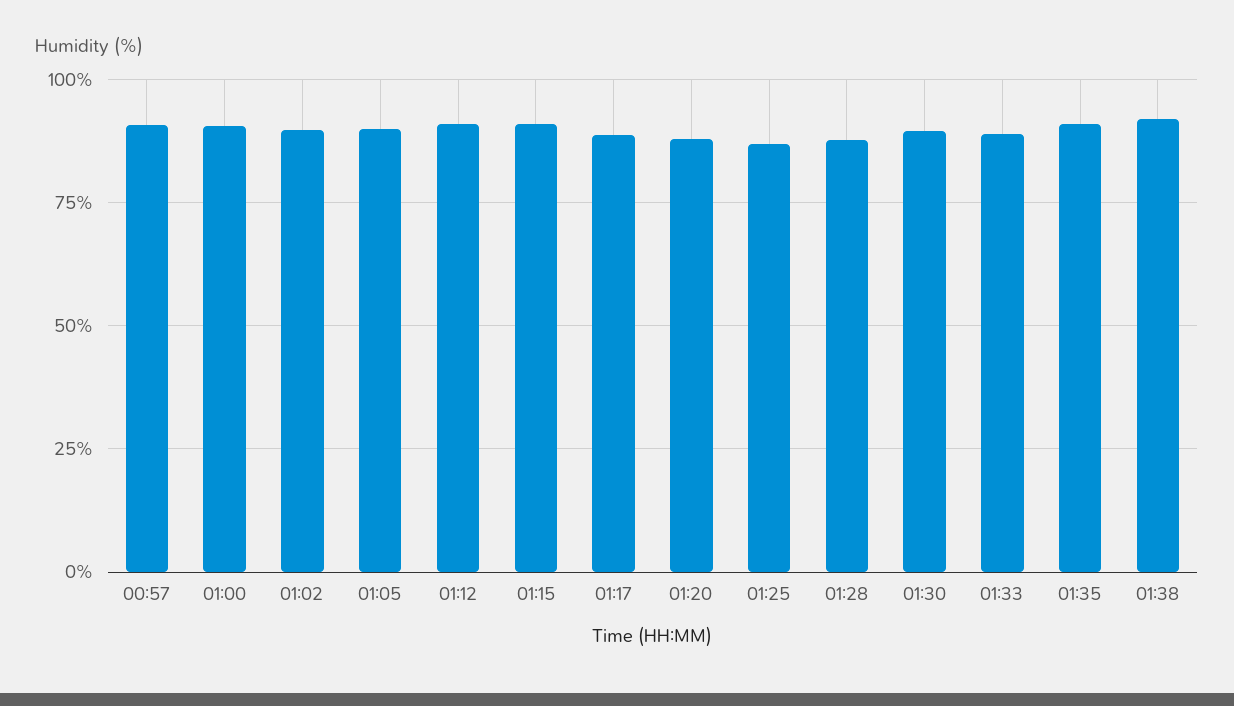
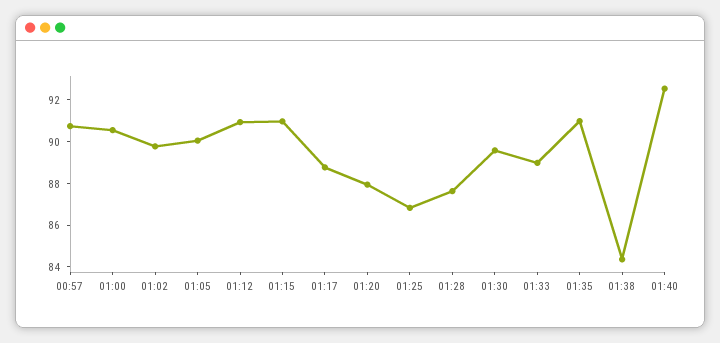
01:38: 92.5 -> 84.5
01:40: none -> 92.5

